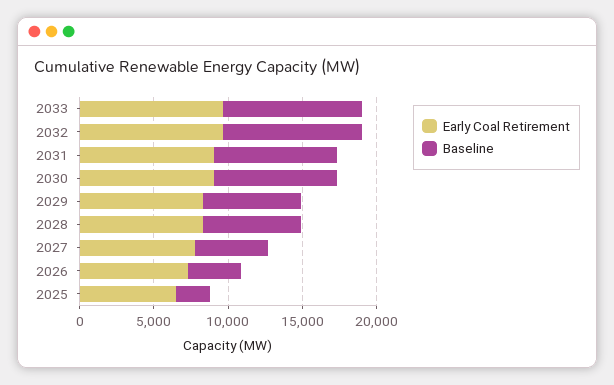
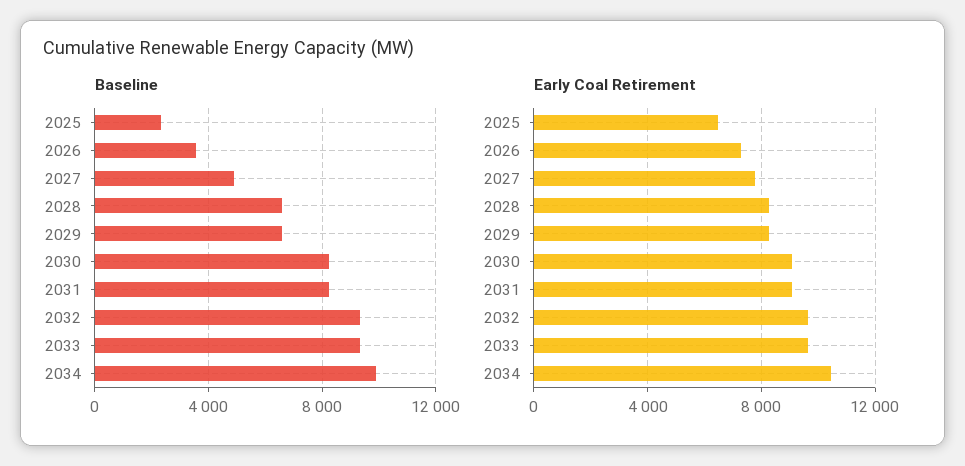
Baseline, 2034: none -> 10000
Early Coal Retirement, 2034: none -> 10500

